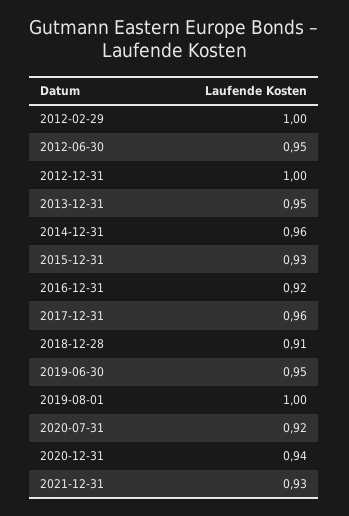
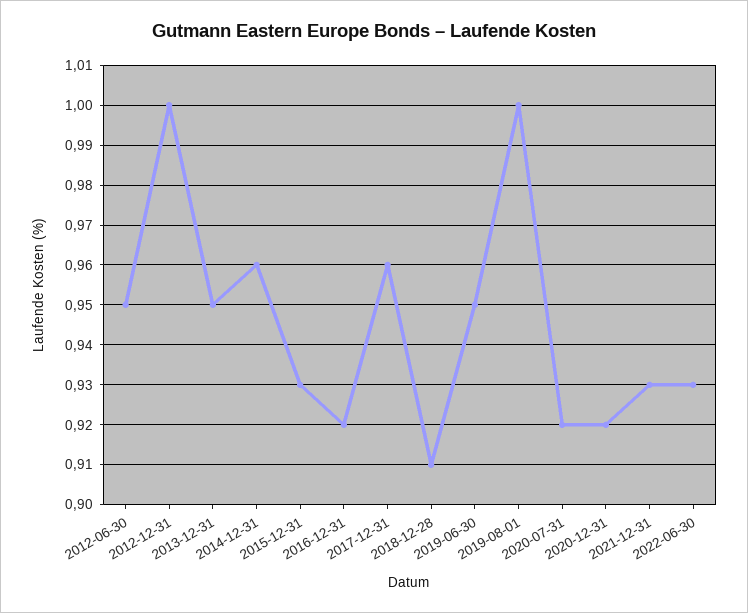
2012-02-29: 1 -> none
2020-12-31: 0.94 -> 0.92
2022-06-30: none -> 0.93

